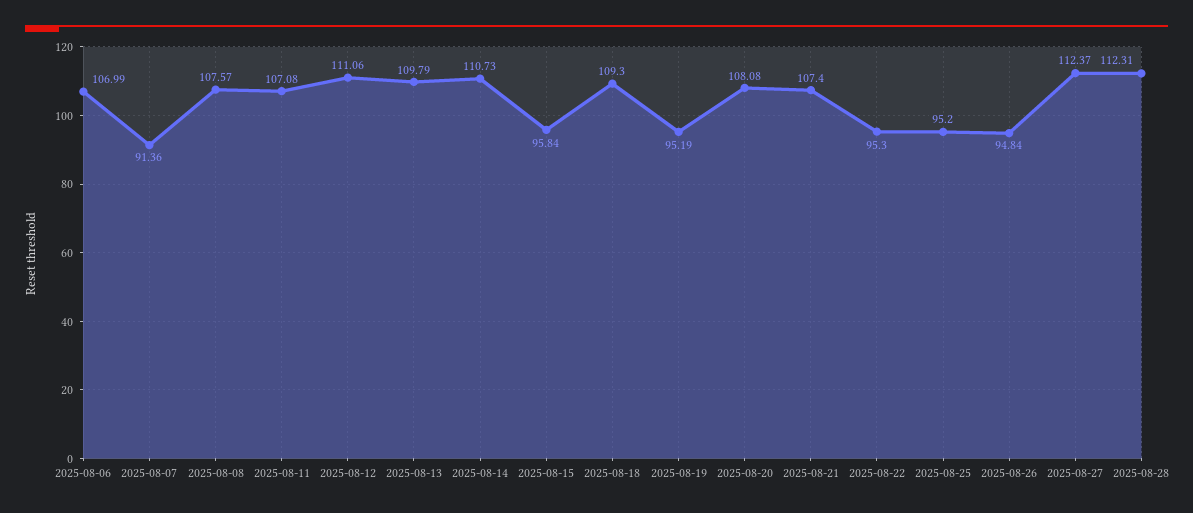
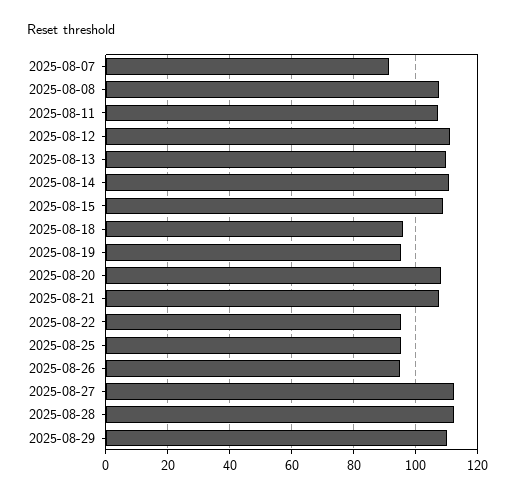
2025-08-06: 106.99 -> none
2025-08-15: 95.84 -> 108
2025-08-18: 109.3 -> 96
2025-08-29: none -> 110

